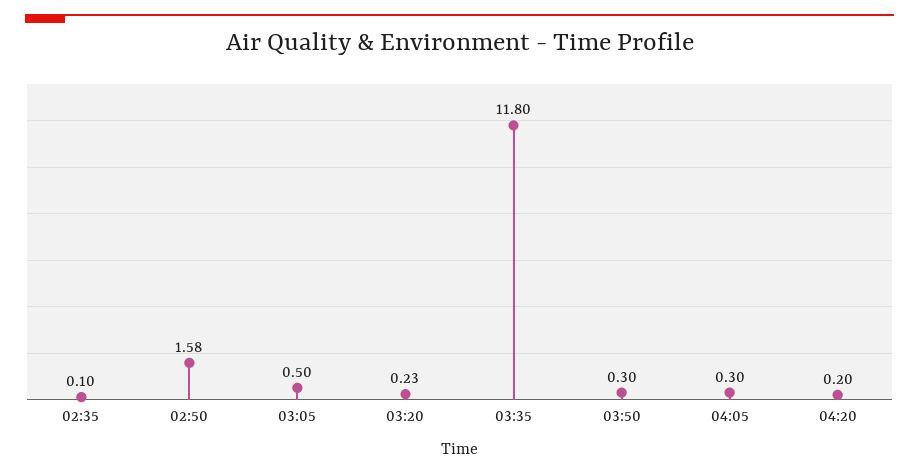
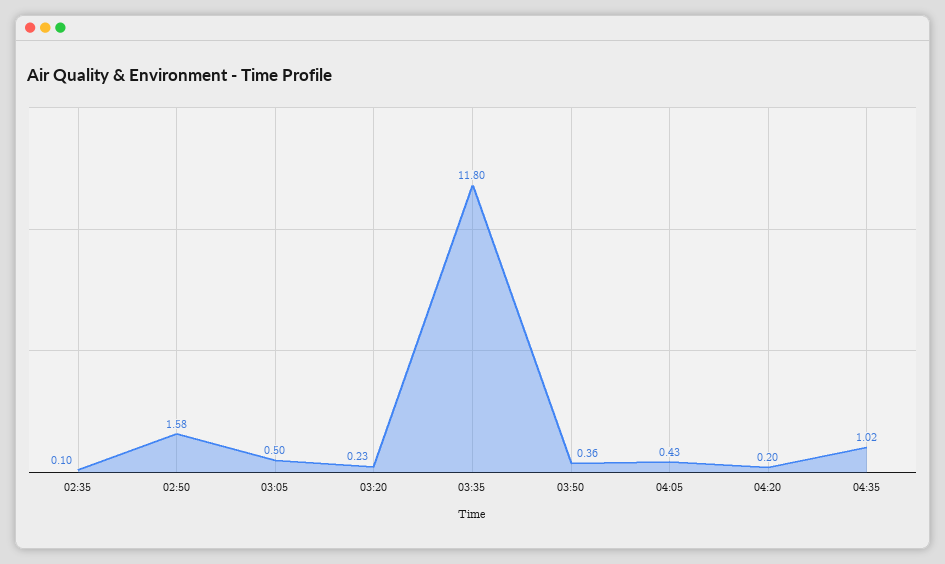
03:50: 0.3 -> 0.36
04:05: 0.3 -> 0.43
04:35: none -> 1.02

